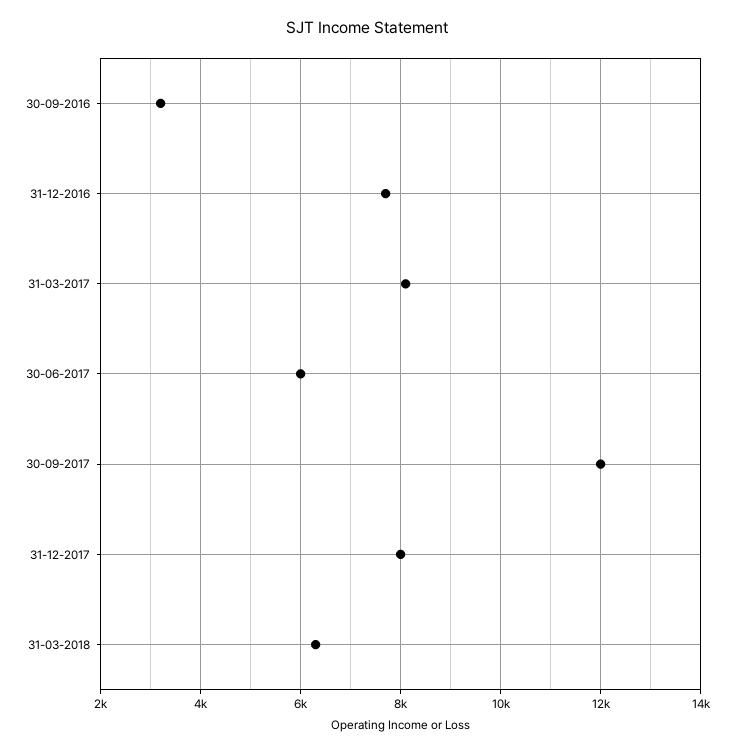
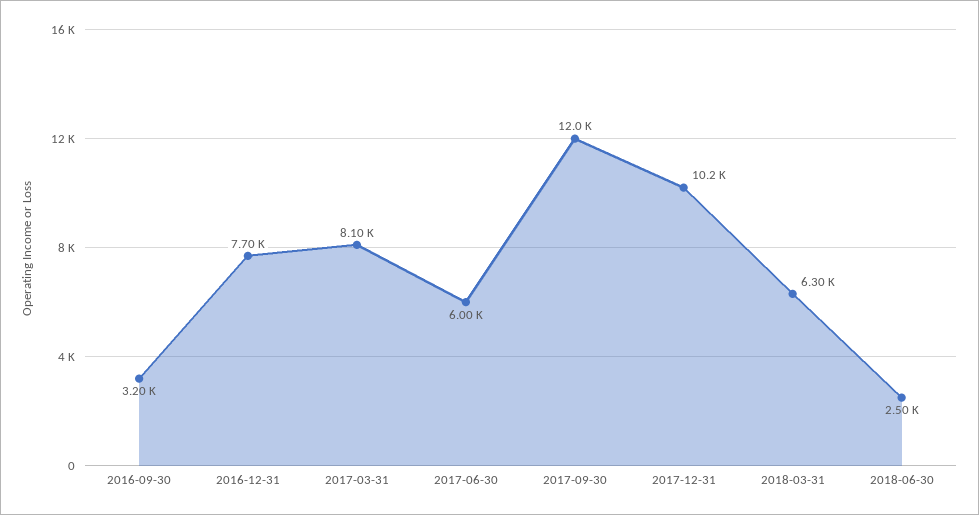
31-12-2017: 8000 -> 10200
2018-06-30: none -> 2500

